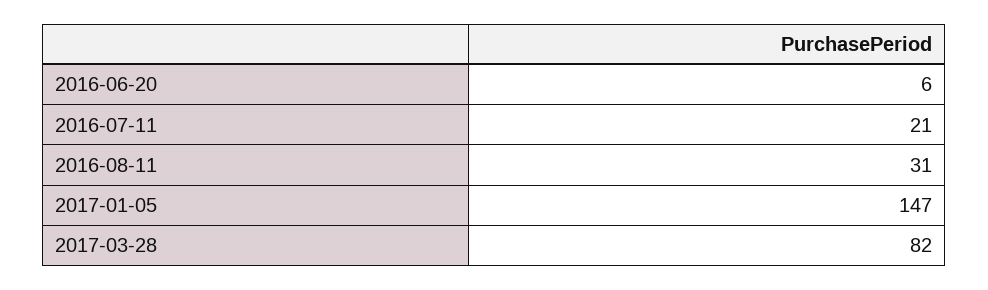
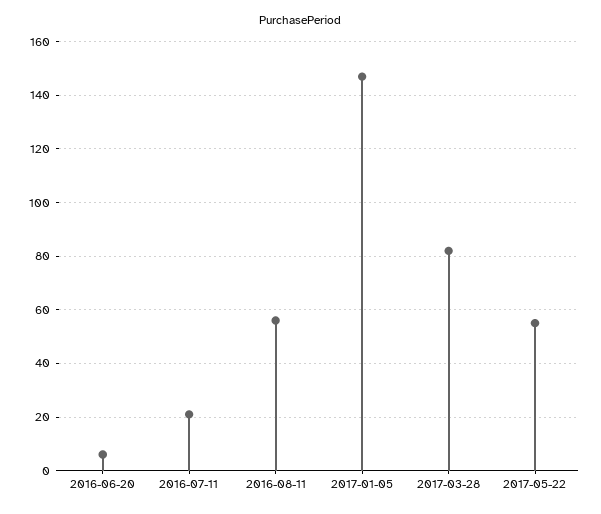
2016-08-11: 31 -> 55
2017-05-22: none -> 55

